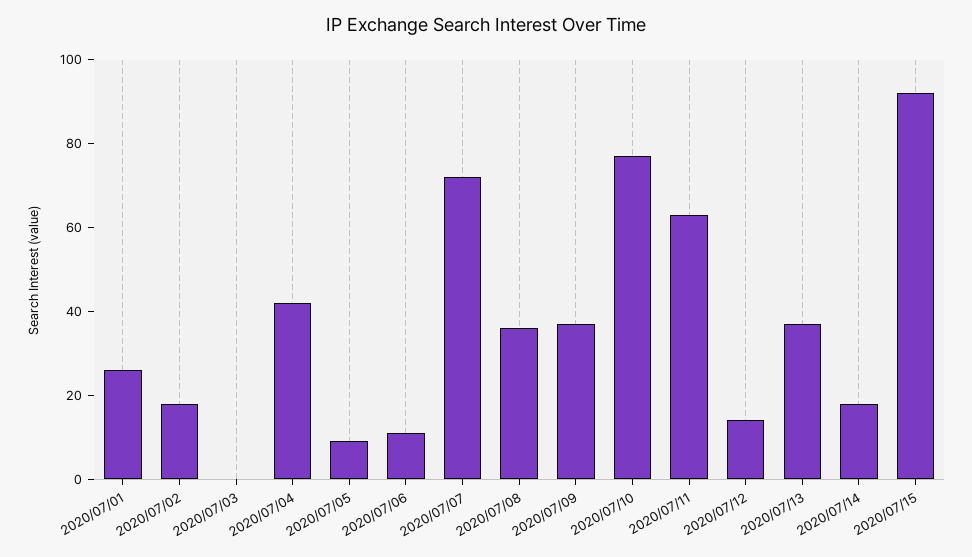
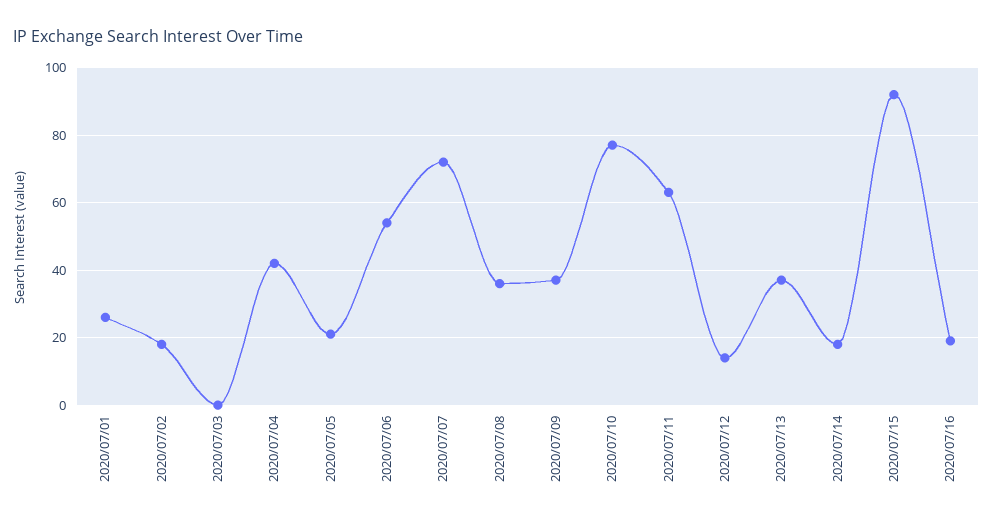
2020/07/05: 10 -> 20
2020/07/06: 10 -> 55
2020/07/16: none -> 20

